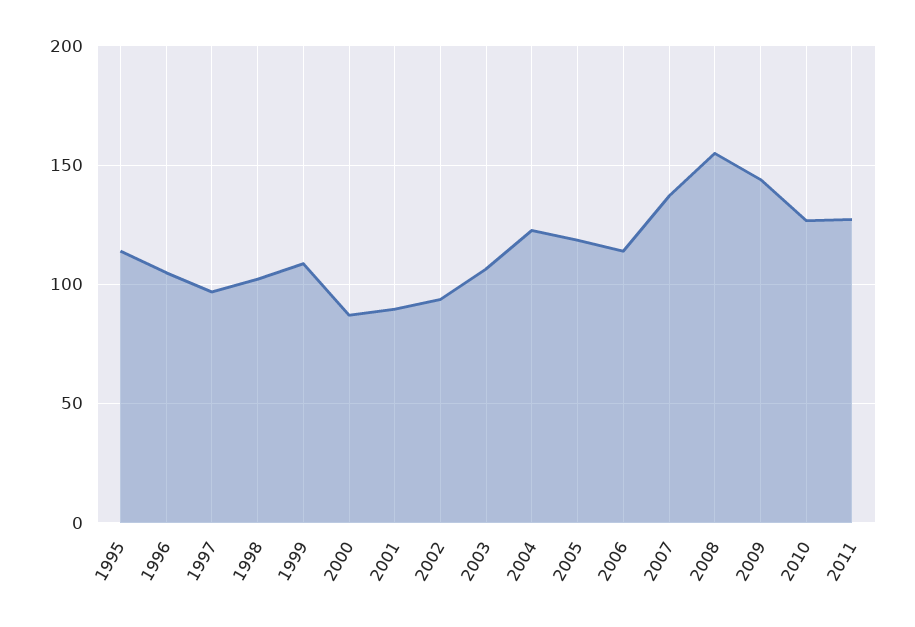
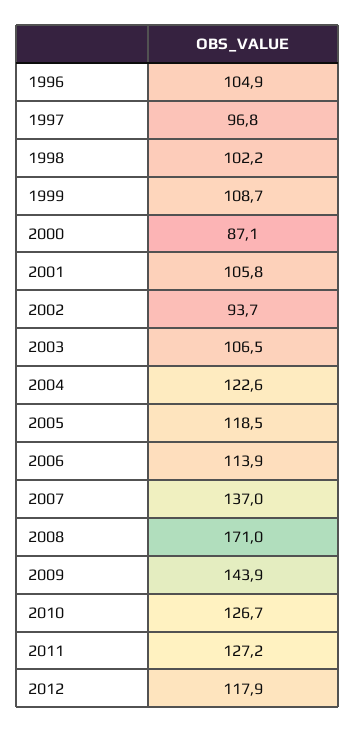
1995: 115 -> none
2001: 90 -> 105.8
2008: 155 -> 171
2012: none -> 117.9

